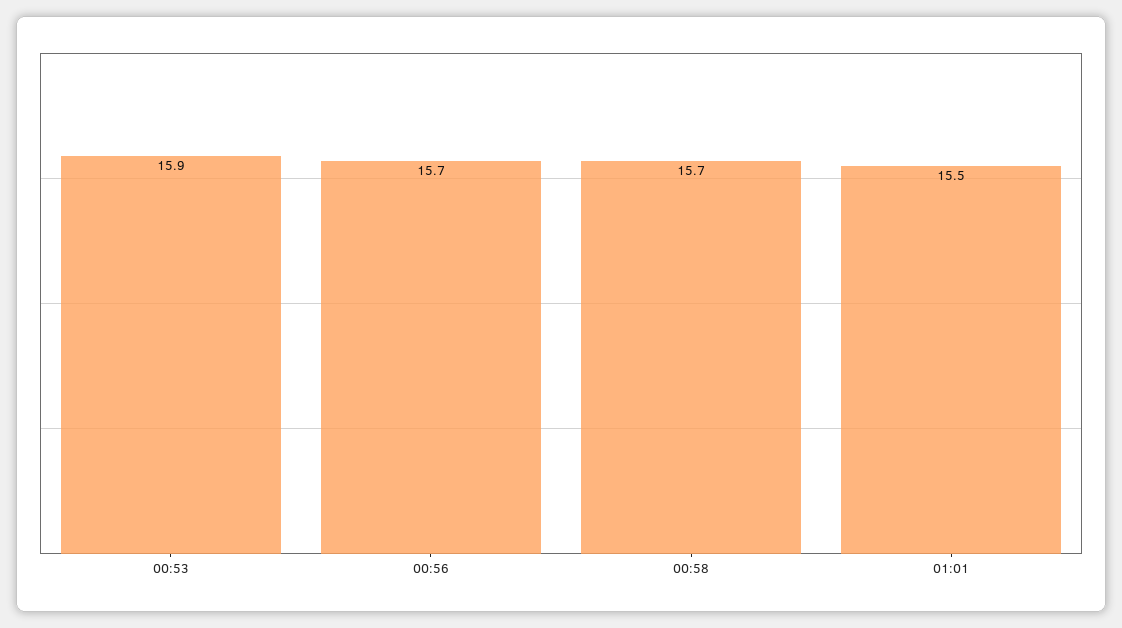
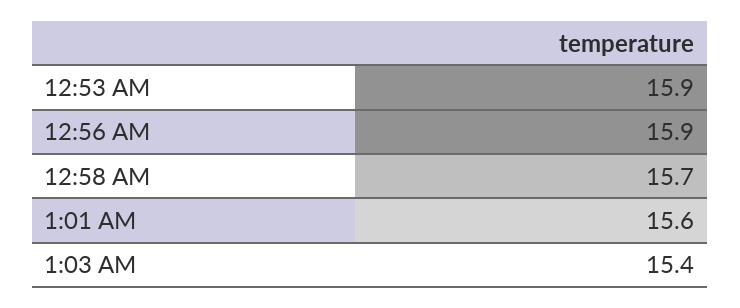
00:56: 15.7 -> 15.9
01:01: 15.5 -> 15.6
1:03 AM: none -> 15.4

